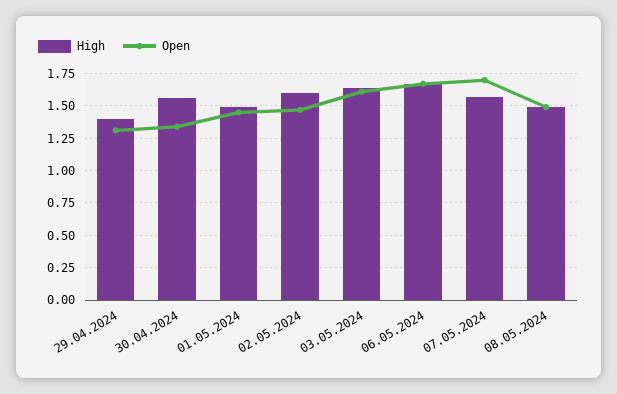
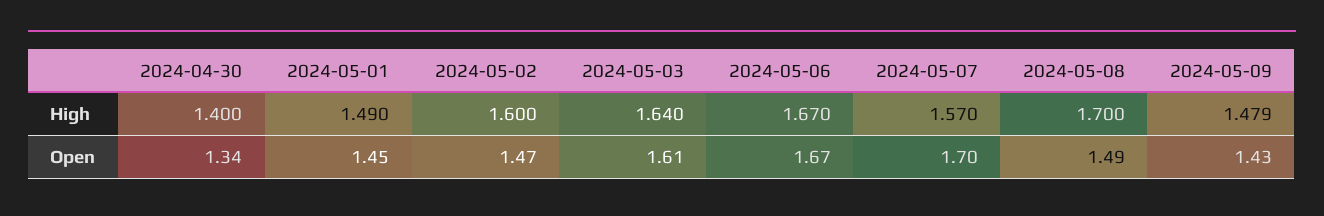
High, 29.04.2024: 1.4 -> none
Open, 29.04.2024: 1.3 -> none
High, 30.04.2024: 1.55 -> 1.4
High, 08.05.2024: 1.5 -> 1.7
High, 2024-05-09: none -> 1.479
Open, 2024-05-09: none -> 1.43

